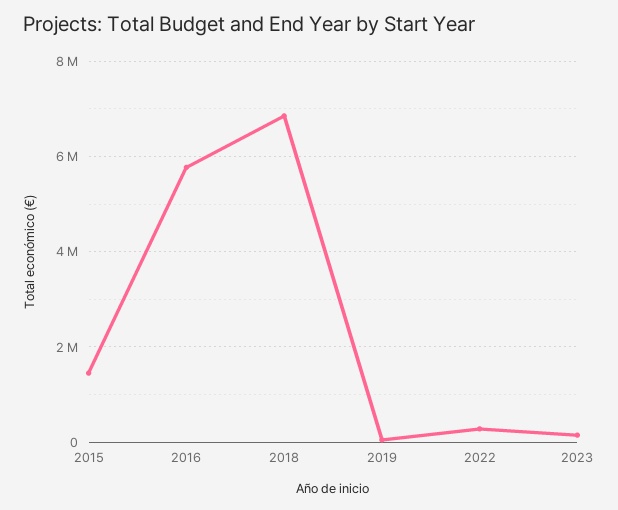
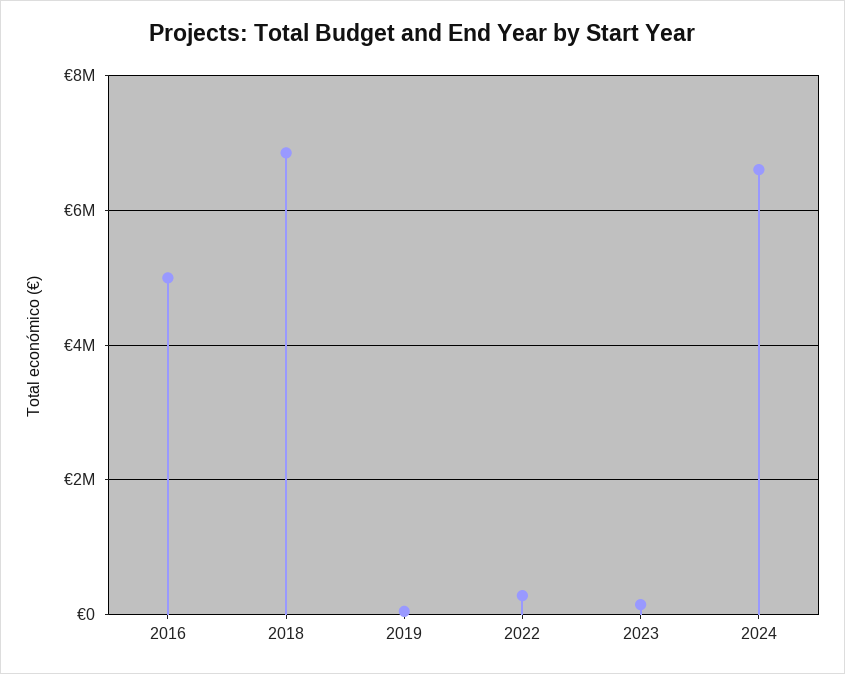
2015: 1400000 -> none
2016: 5800000 -> 5000000
2024: none -> 6600000

